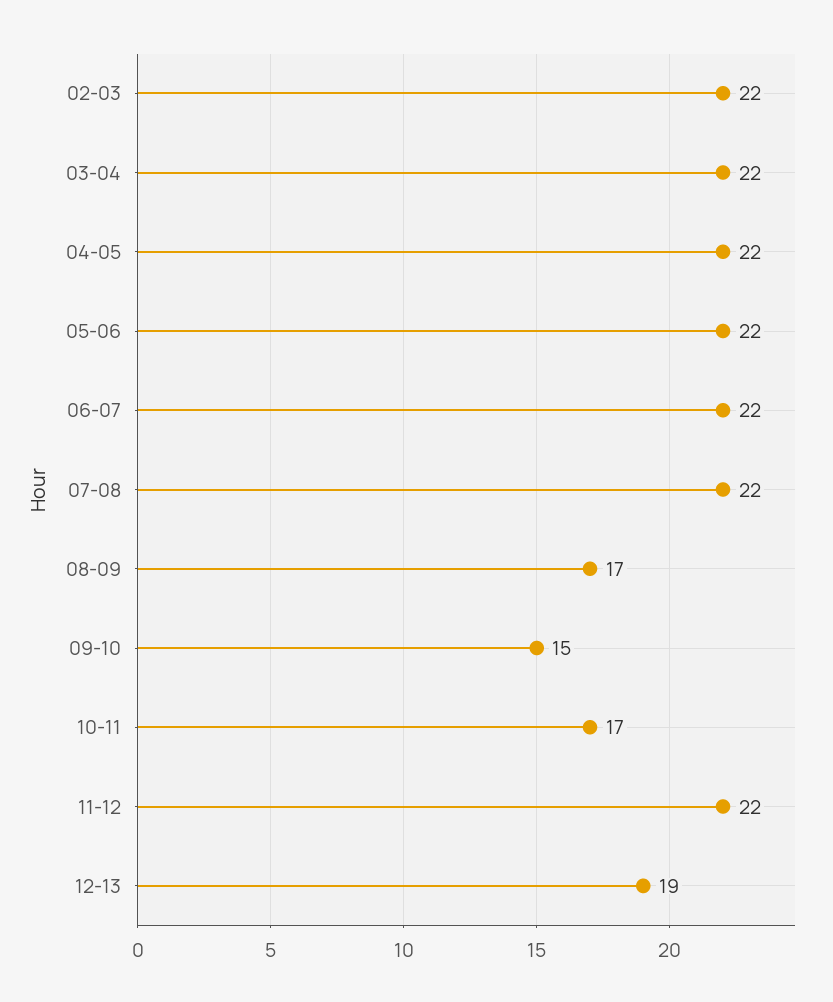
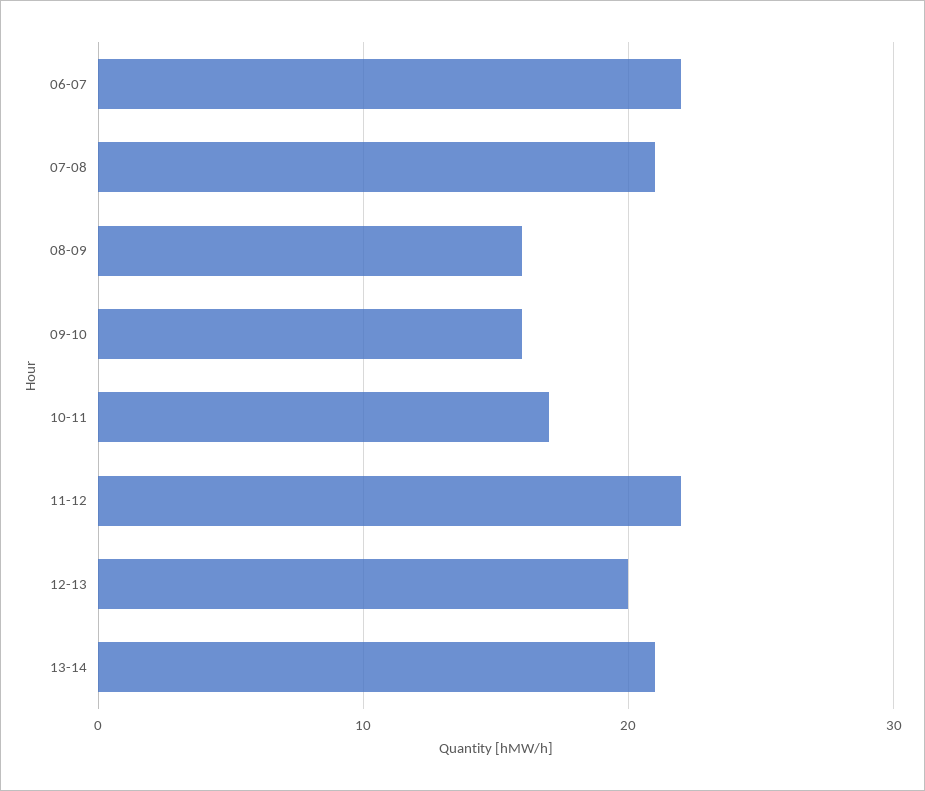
02-03: 22 -> none
03-04: 22 -> none
04-05: 22 -> none
05-06: 22 -> none
07-08: 22 -> 21
08-09: 17 -> 16
09-10: 15 -> 16
12-13: 19 -> 20
13-14: none -> 21

